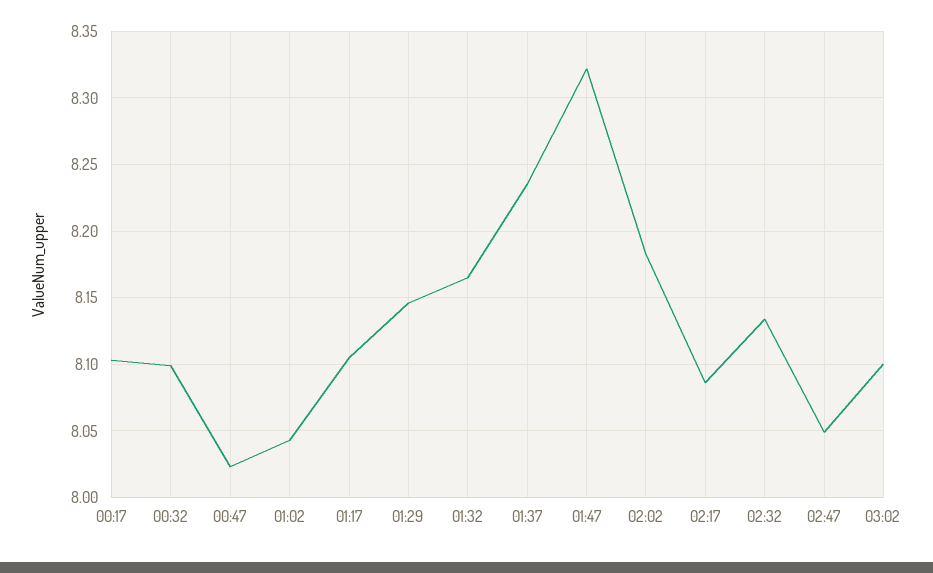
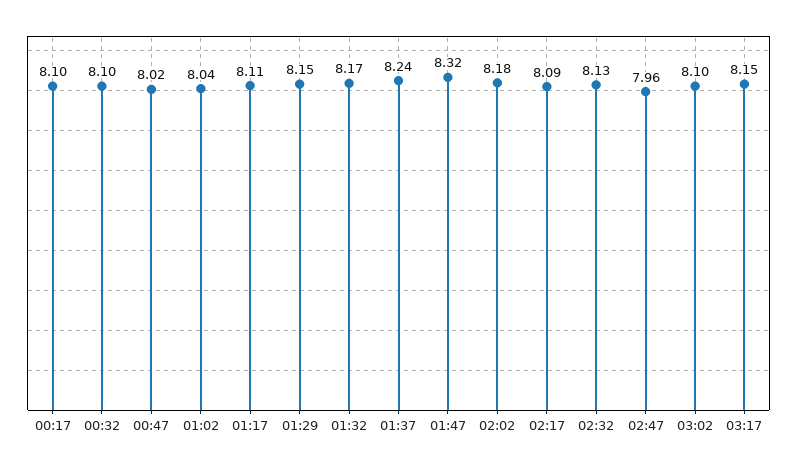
02:47: 8.05 -> 7.96
03:17: none -> 8.15

